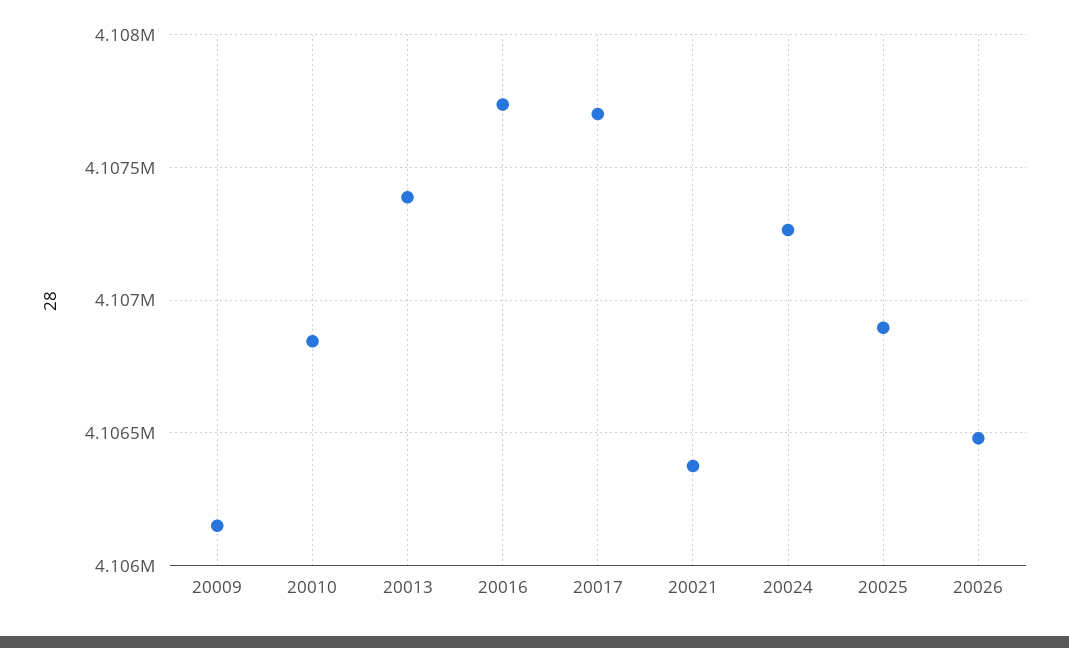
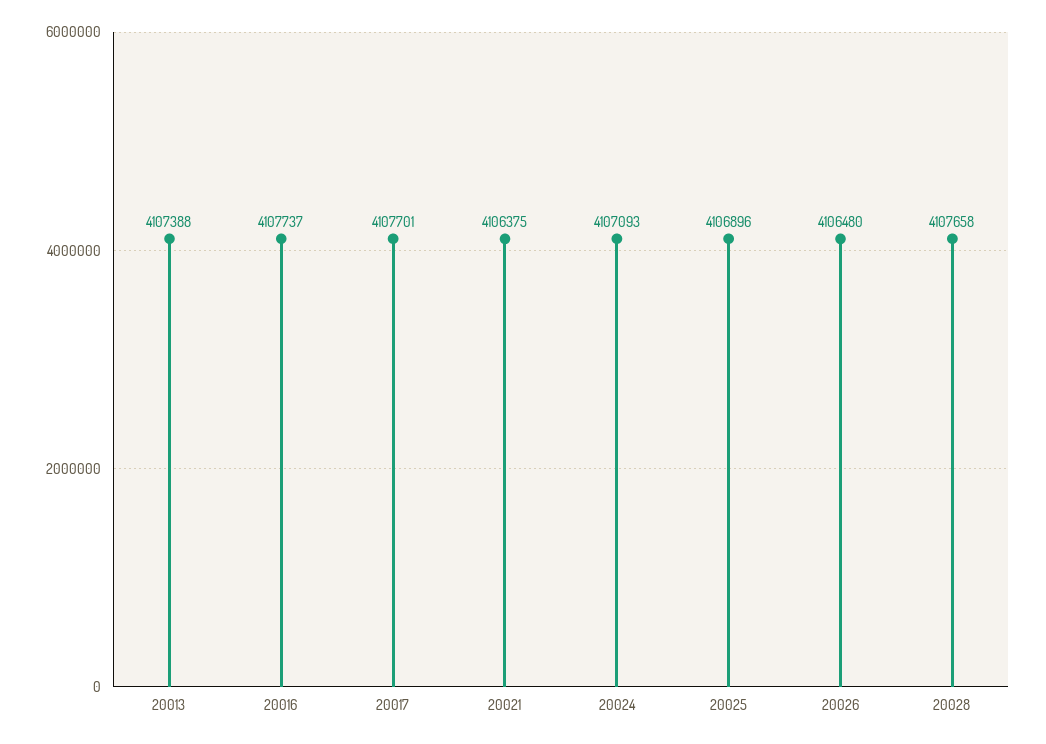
20009: 4106150 -> none
20010: 4106850 -> none
20024: 4107250 -> 4107093
20028: none -> 4107658

